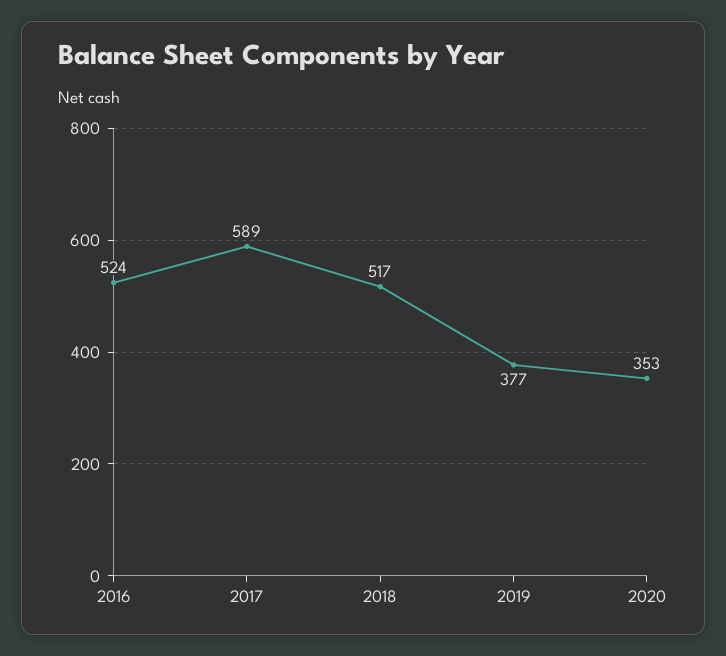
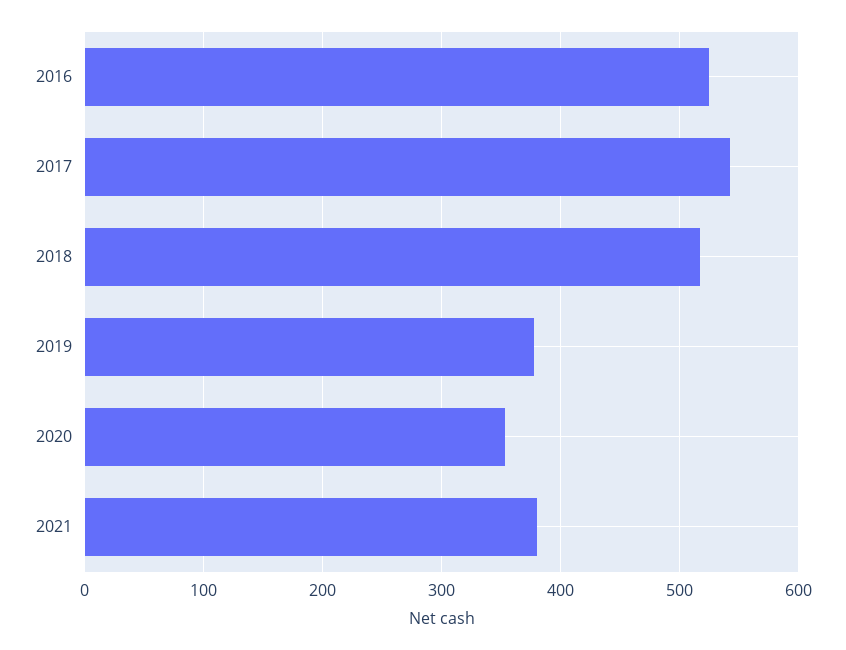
2017: 589 -> 540
2021: none -> 380

